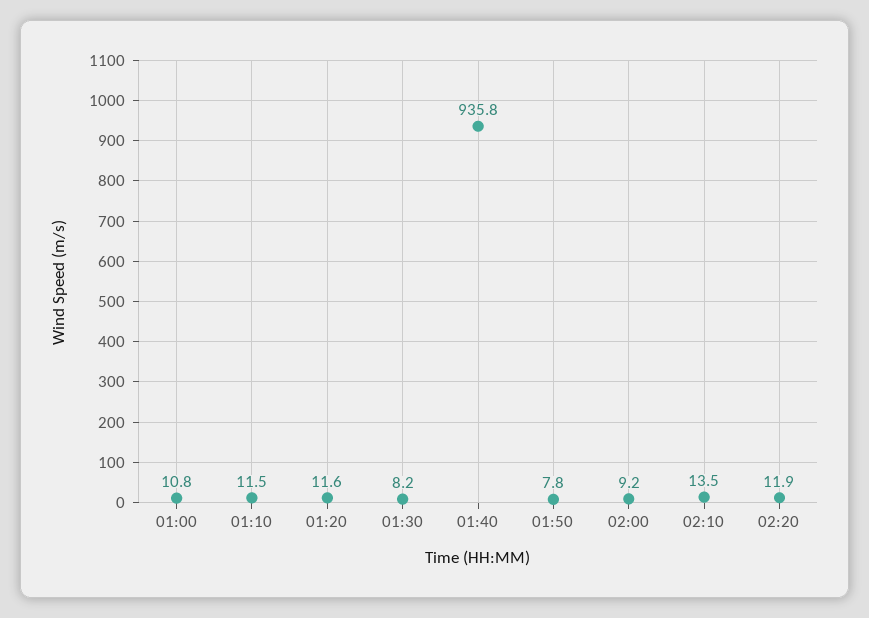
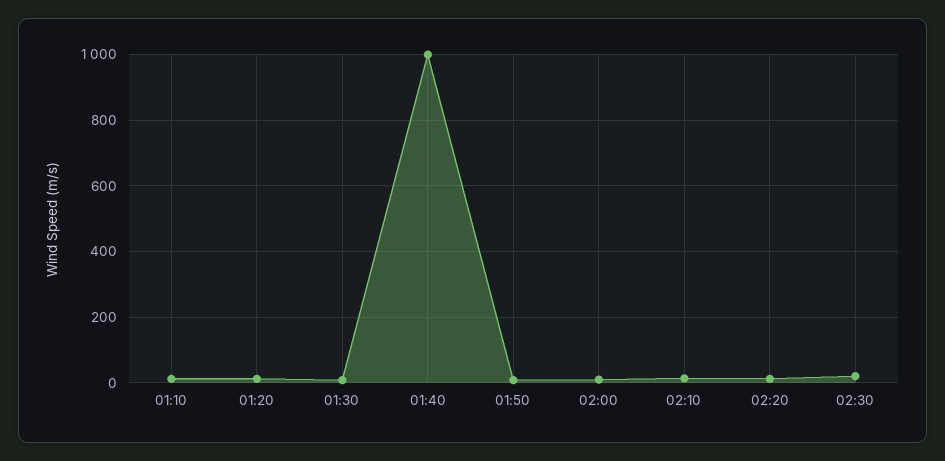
01:00: 10.8 -> none
01:40: 935.8 -> 1000
02:30: none -> 20

